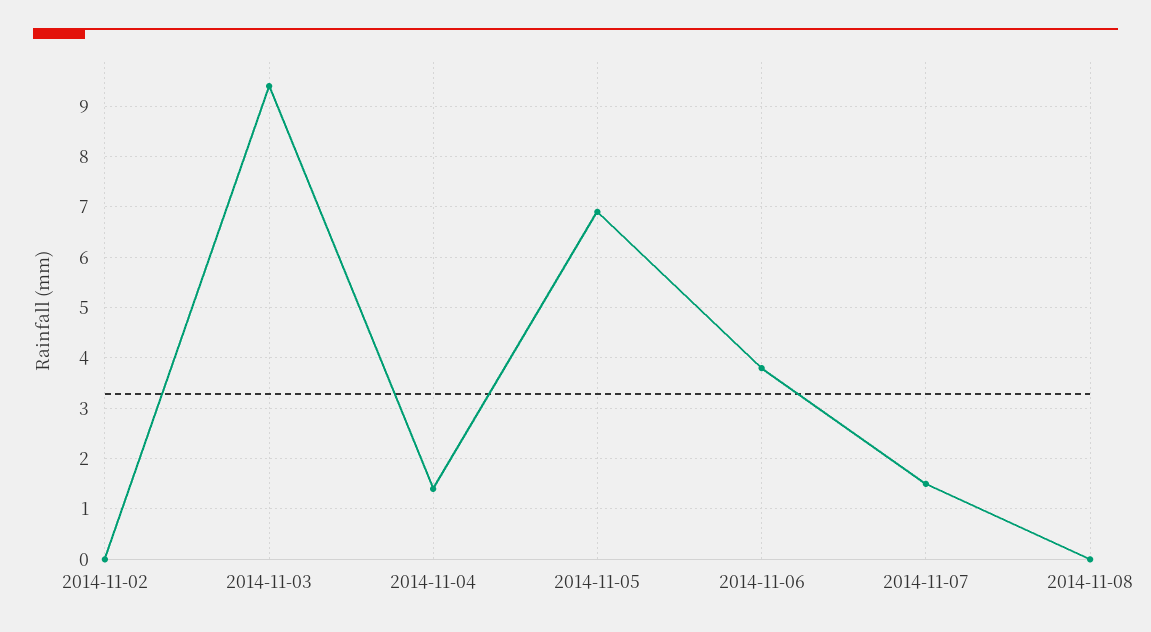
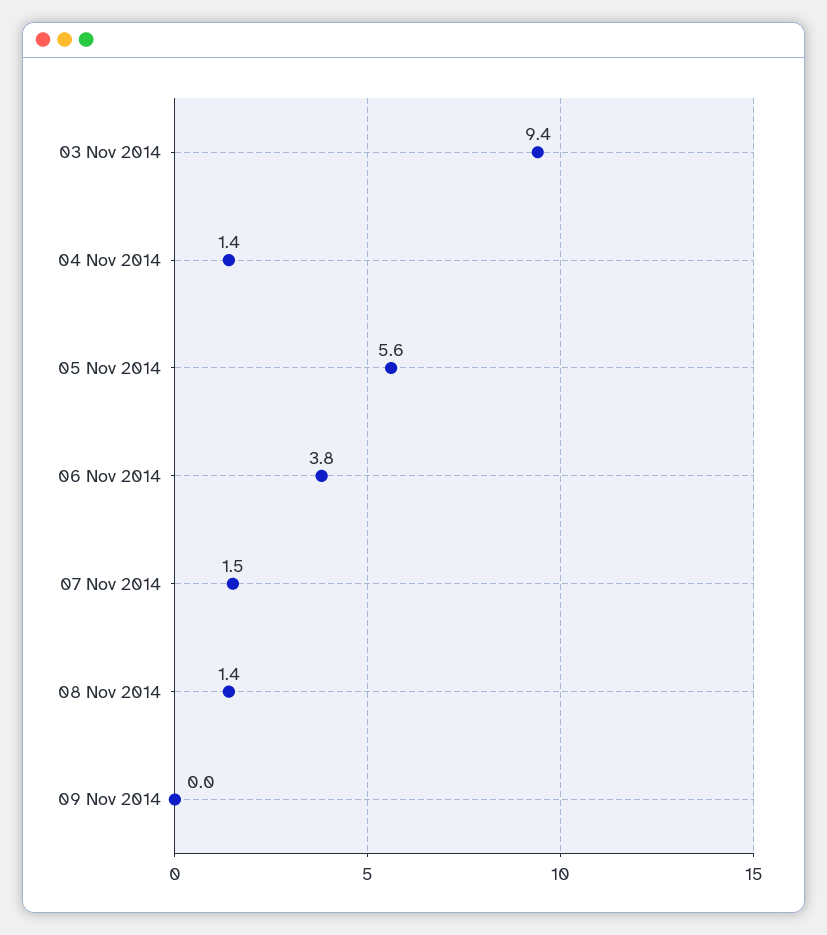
2014-11-02: 0 -> none
2014-11-05: 7 -> 5.6
2014-11-08: 0 -> 1.4
09 Nov 2014: none -> 0

